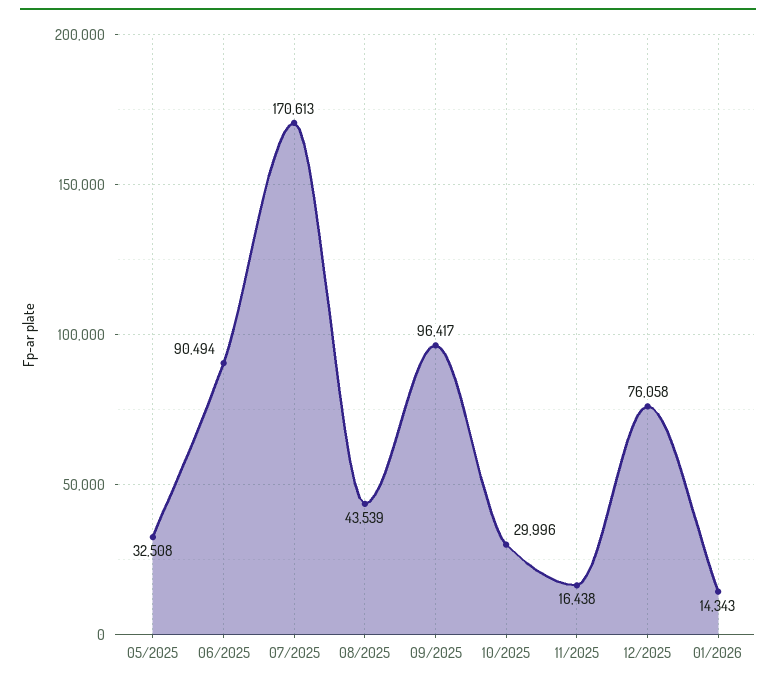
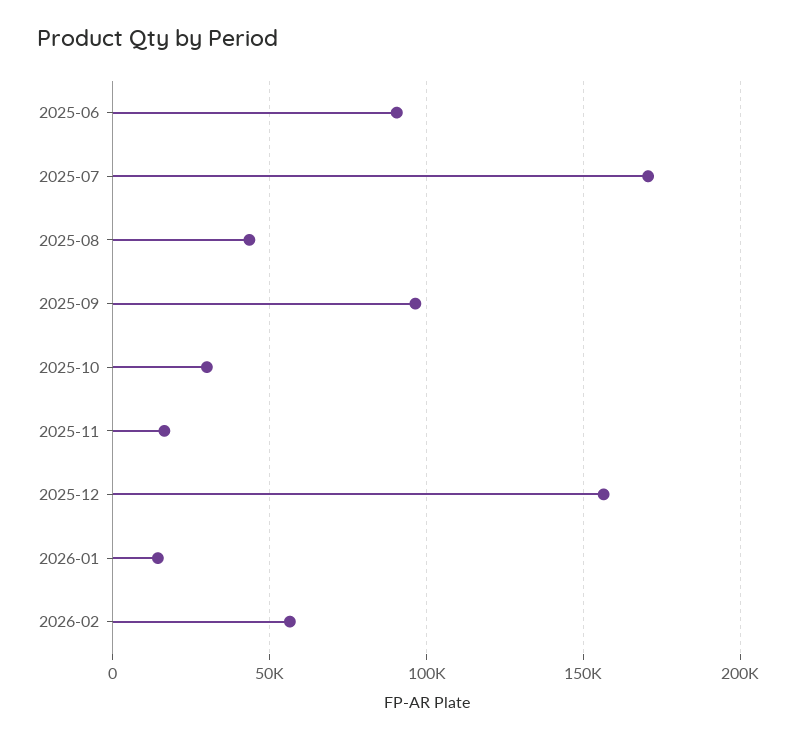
05/2025: 32508 -> none
12/2025: 76058 -> 155000
2026-02: none -> 55000

